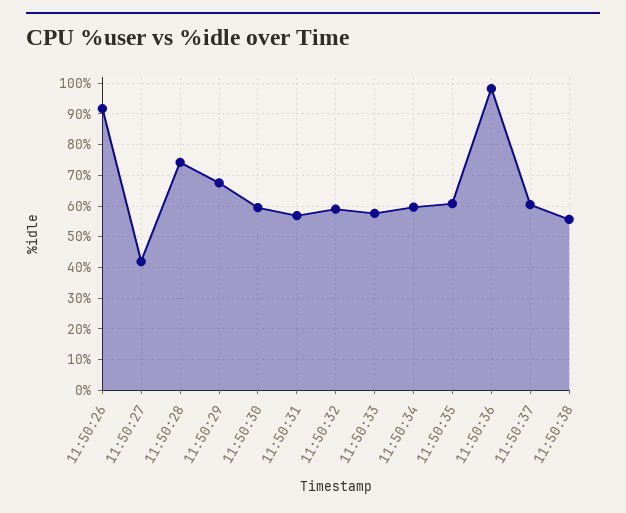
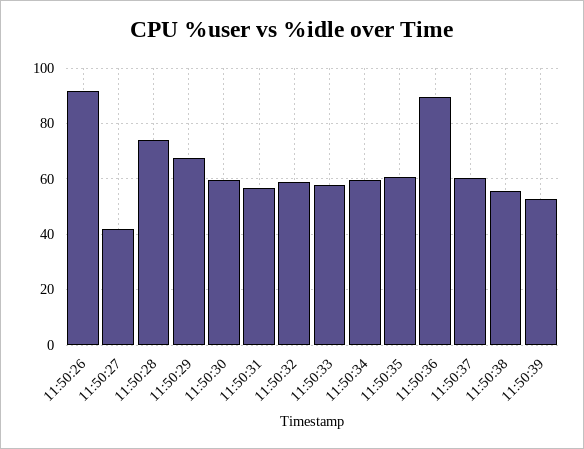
11:50:36: 98 -> 90
11:50:39: none -> 52.5

